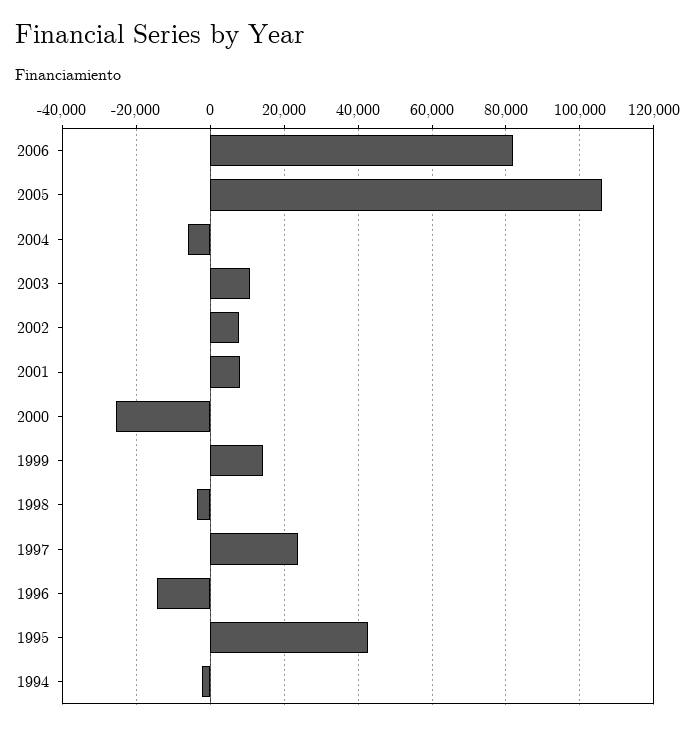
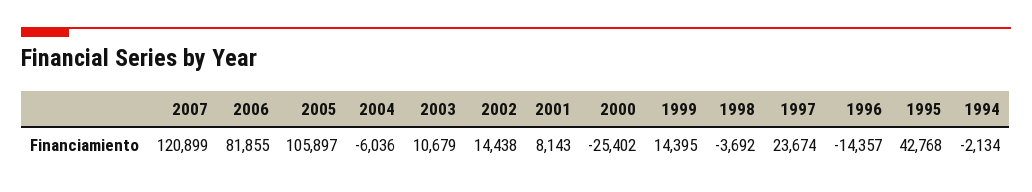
2002: 8000 -> 14438
2007: none -> 120899

